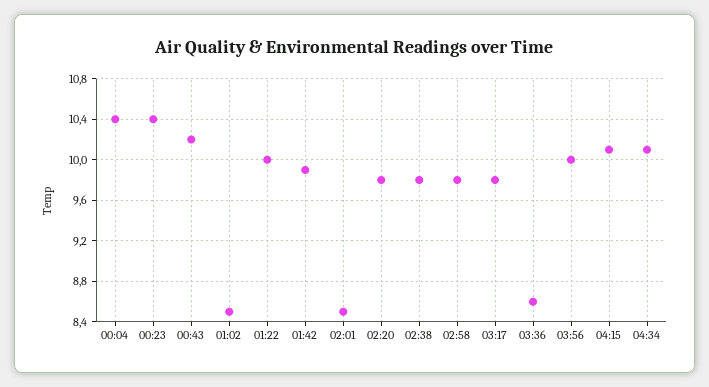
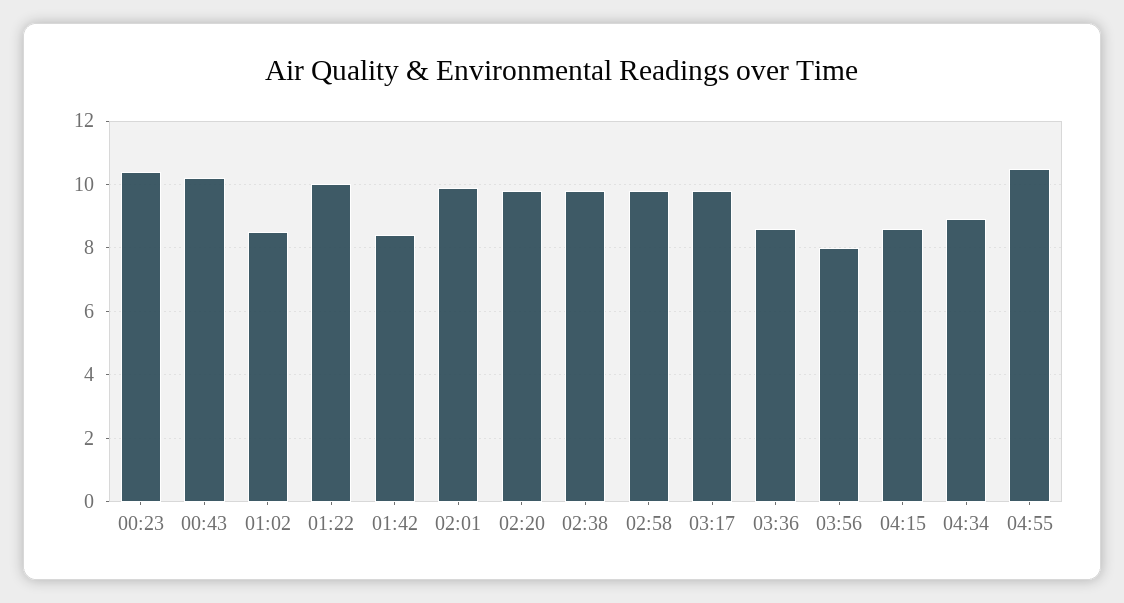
00:04: 10.4 -> none
01:42: 9.9 -> 8.5
02:01: 8.5 -> 10
03:56: 10 -> 8
04:15: 10.1 -> 8.5
04:34: 10.1 -> 9
04:55: none -> 10.5

